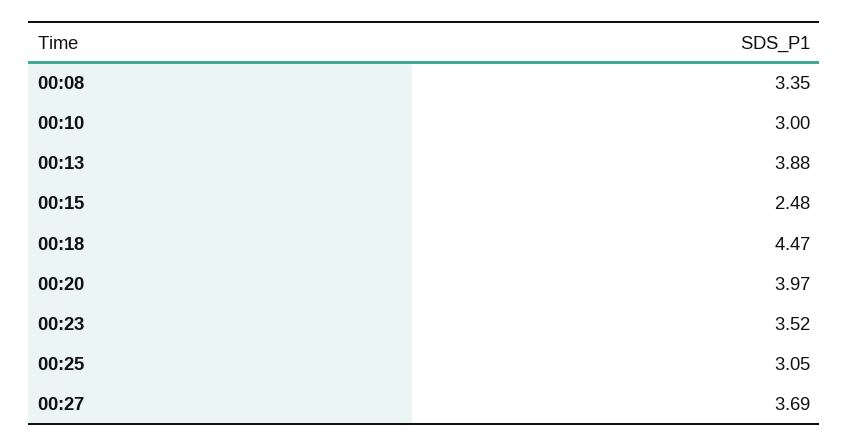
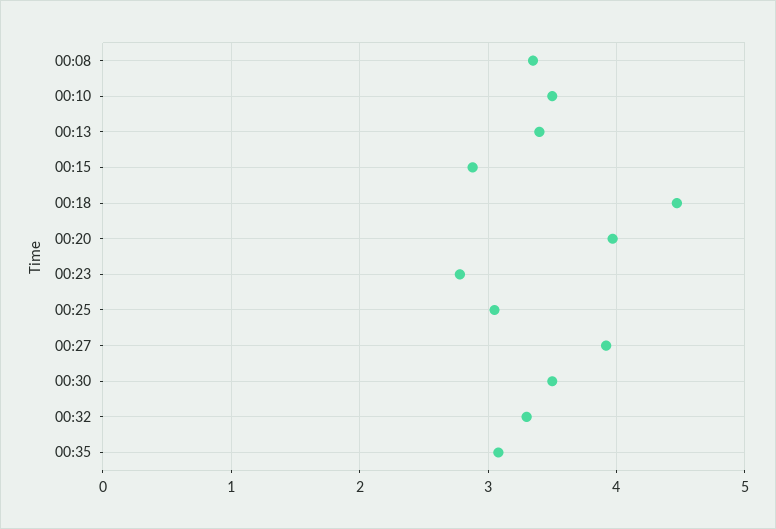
00:10: 3 -> 3.5
00:13: 3.88 -> 3.4
00:15: 2.48 -> 2.9
00:23: 3.52 -> 2.8
00:27: 3.69 -> 3.9
00:30: none -> 3.5
00:32: none -> 3.3
00:35: none -> 3.1

